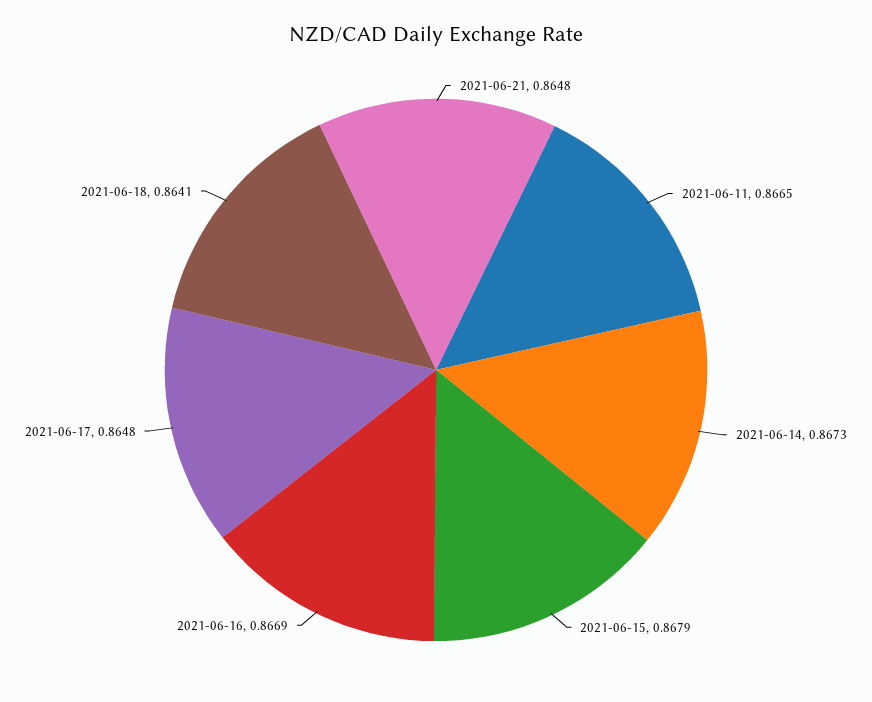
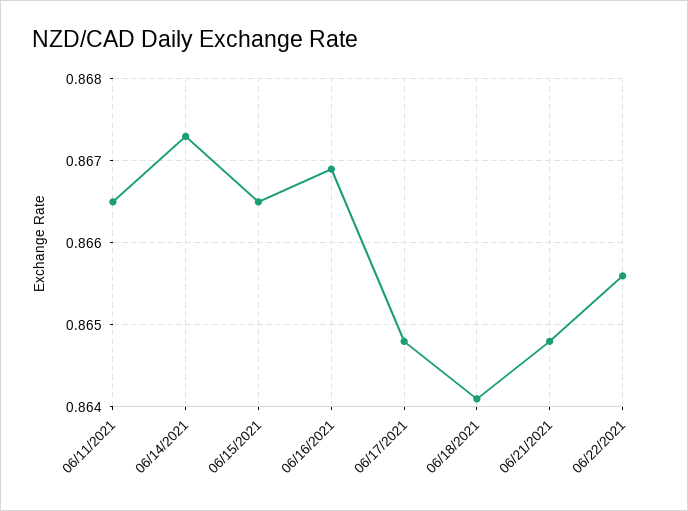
2021-06-15: 0.8679 -> 0.8665
06/22/2021: none -> 0.8656

